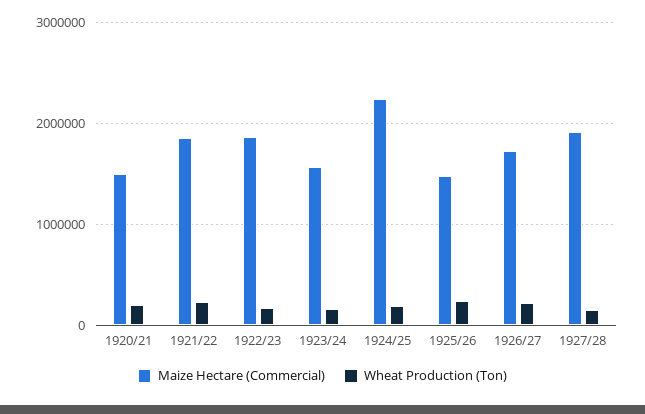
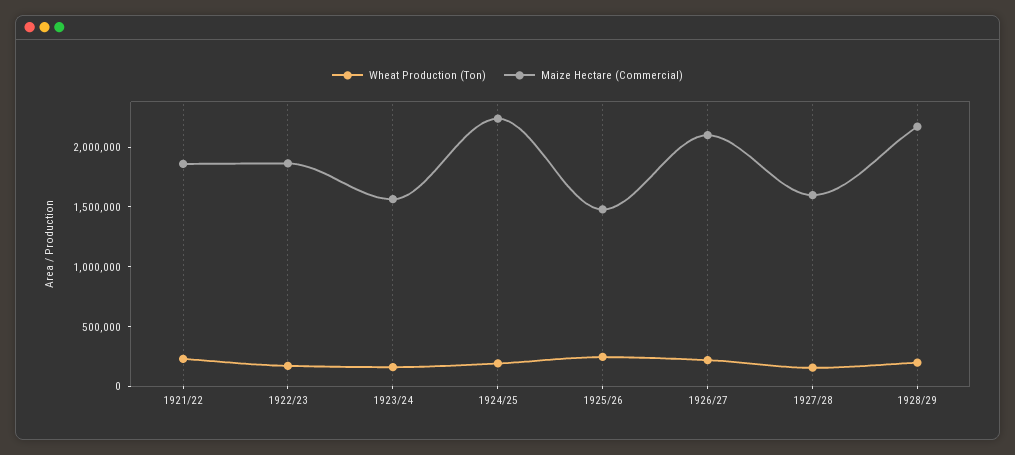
Maize Hectare (Commercial), 1920/21: 1500000 -> none
Wheat Production (Ton), 1920/21: 200000 -> none
Maize Hectare (Commercial), 1926/27: 1700000 -> 2100000
Maize Hectare (Commercial), 1927/28: 1900000 -> 1600000
Wheat Production (Ton), 1928/29: none -> 200000
Maize Hectare (Commercial), 1928/29: none -> 2200000

